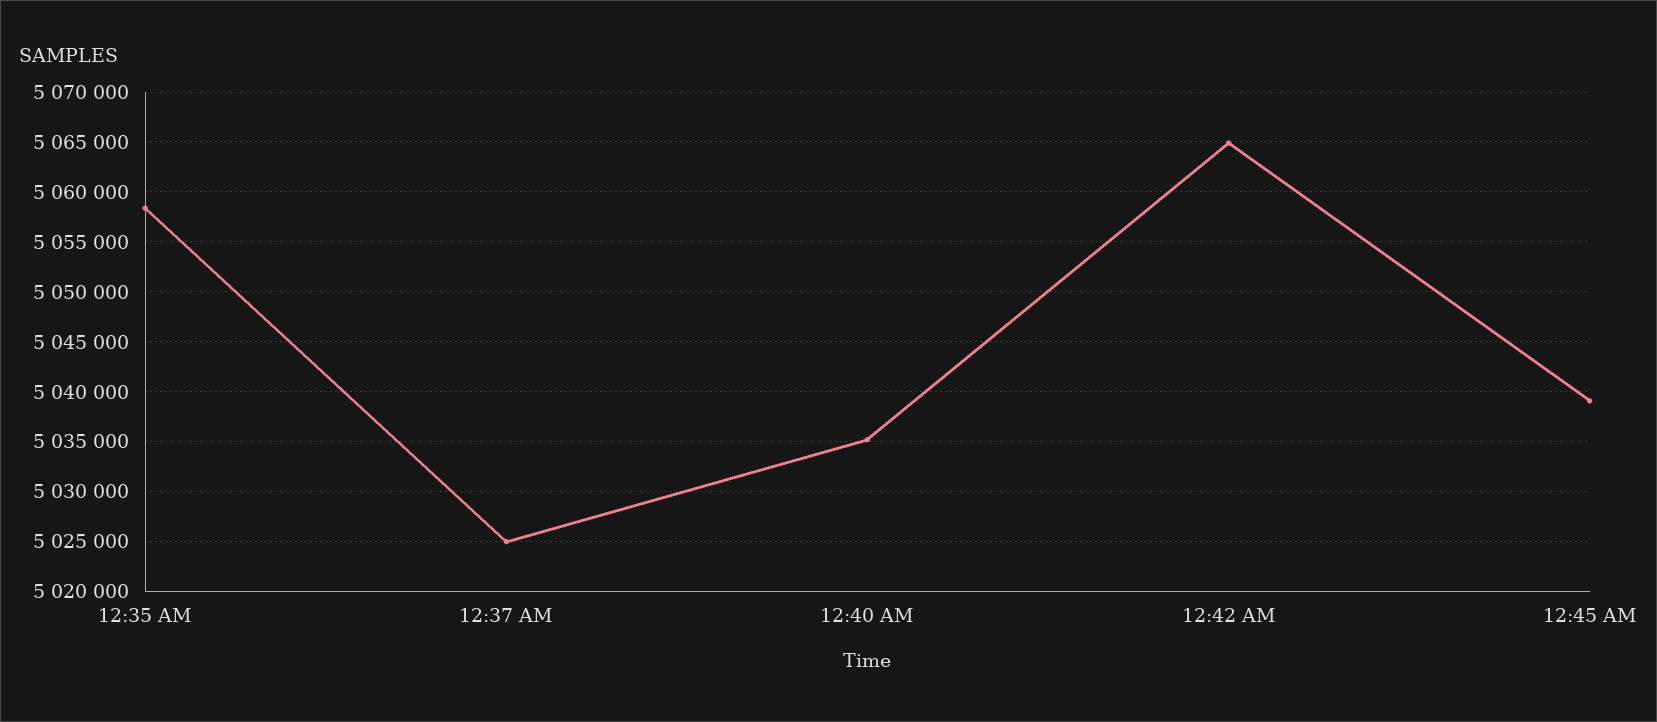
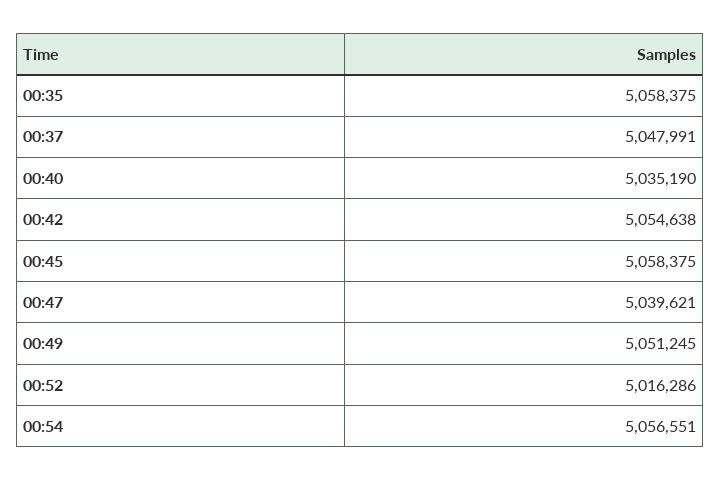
12:37 AM: 5025000 -> 5047991
12:42 AM: 5065000 -> 5054638
12:45 AM: 5039000 -> 5058375
00:47: none -> 5039621
00:49: none -> 5051245
00:52: none -> 5016286
00:54: none -> 5056551

